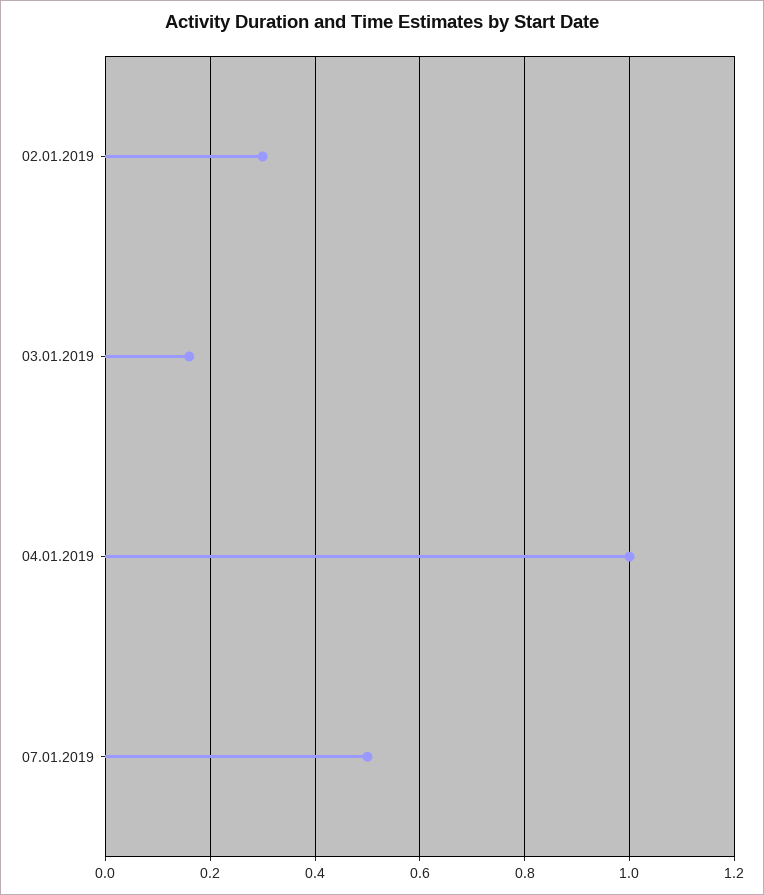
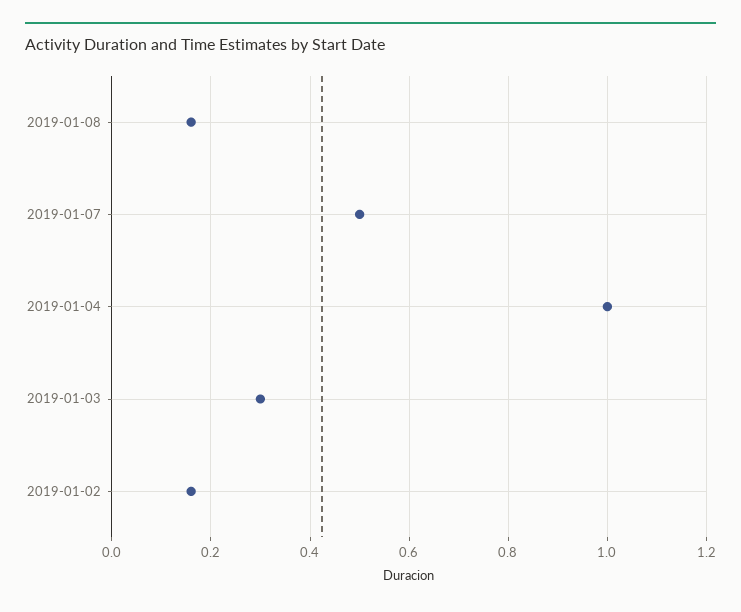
02.01.2019: 0.3 -> 0.15
03.01.2019: 0.15 -> 0.3
2019-01-08: none -> 0.15

